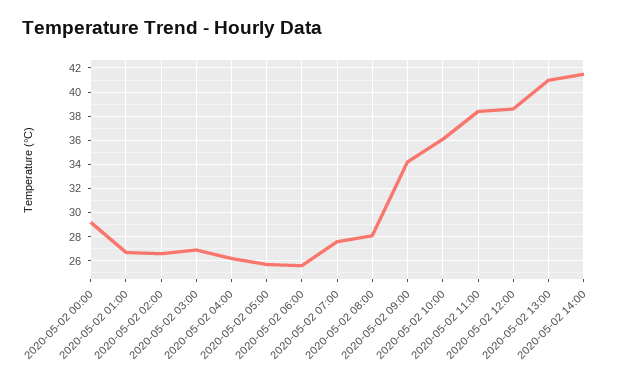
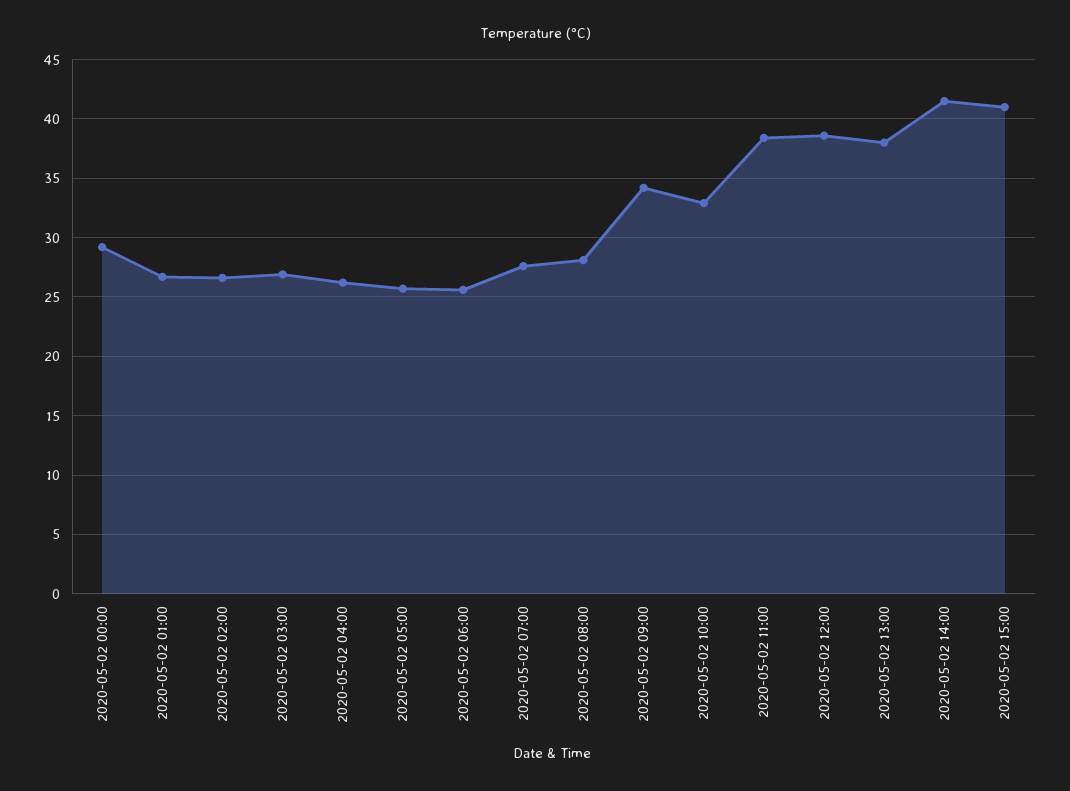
2020-05-02 10:00: 36 -> 33
2020-05-02 13:00: 41 -> 38
2020-05-02 15:00: none -> 41

